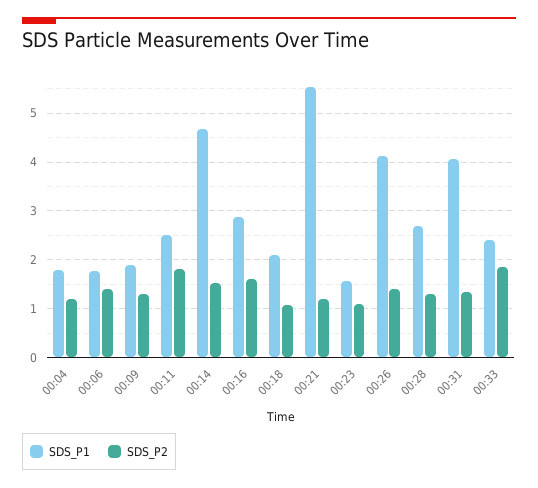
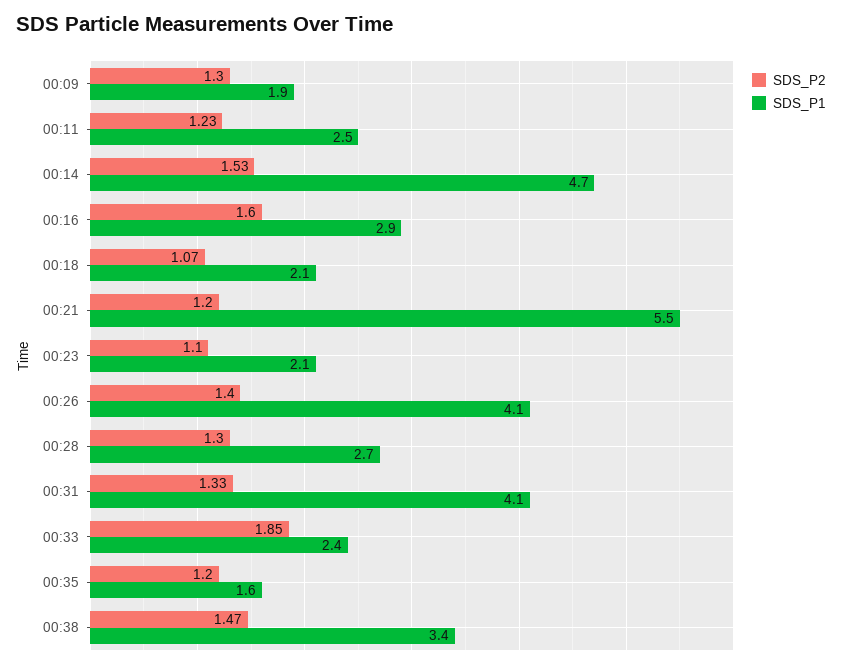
SDS_P1, 00:04: 1.8 -> none
SDS_P2, 00:04: 1.2 -> none
SDS_P1, 00:06: 1.8 -> none
SDS_P2, 00:06: 1.4 -> none
SDS_P2, 00:11: 1.8 -> 1.23
SDS_P1, 00:23: 1.6 -> 2.1
SDS_P2, 00:35: none -> 1.2
SDS_P1, 00:35: none -> 1.6
SDS_P2, 00:38: none -> 1.47
SDS_P1, 00:38: none -> 3.4

